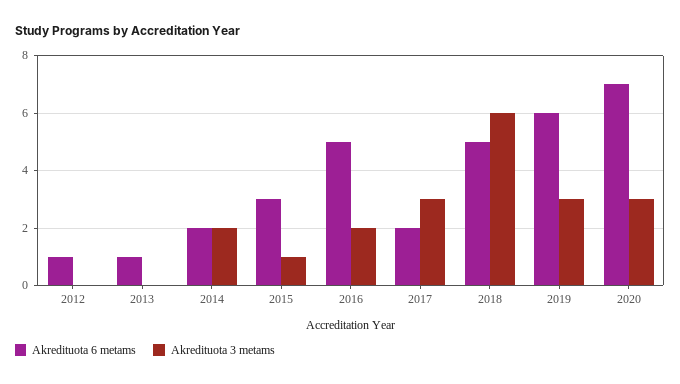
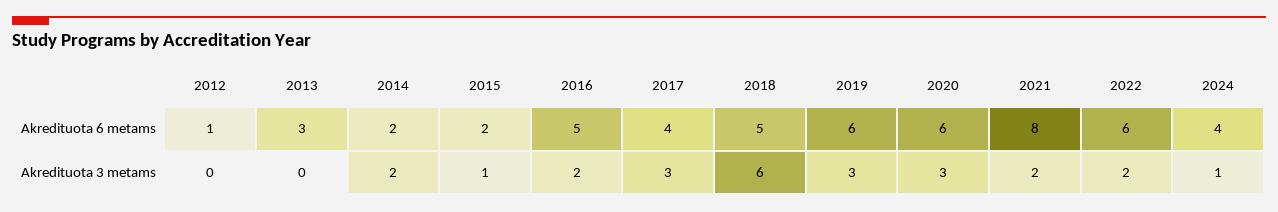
Akredituota 6 metams, 2013: 1 -> 3
Akredituota 6 metams, 2015: 3 -> 2
Akredituota 6 metams, 2017: 2 -> 4
Akredituota 6 metams, 2020: 7 -> 6
Akredituota 6 metams, 2021: none -> 8
Akredituota 6 metams, 2022: none -> 6
Akredituota 6 metams, 2024: none -> 4
Akredituota 3 metams, 2021: none -> 2
Akredituota 3 metams, 2022: none -> 2
Akredituota 3 metams, 2024: none -> 1

